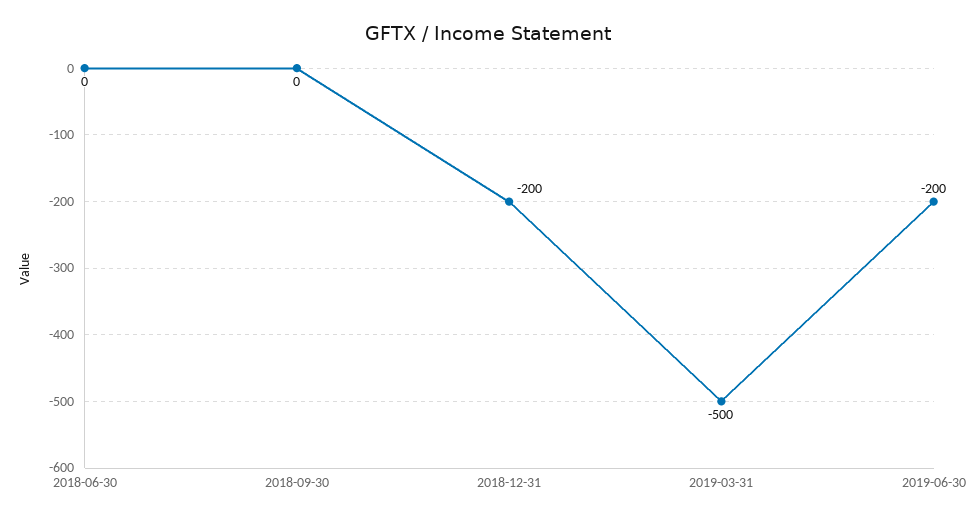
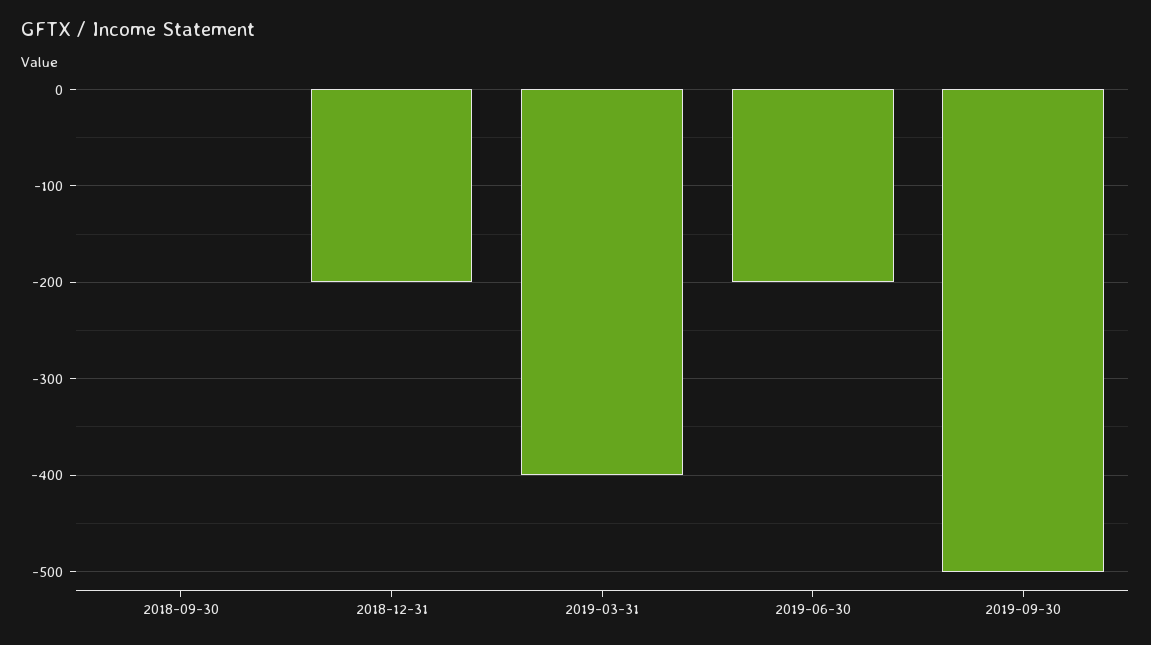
2018-06-30: 0 -> none
2019-03-31: -500 -> -400
2019-09-30: none -> -500

